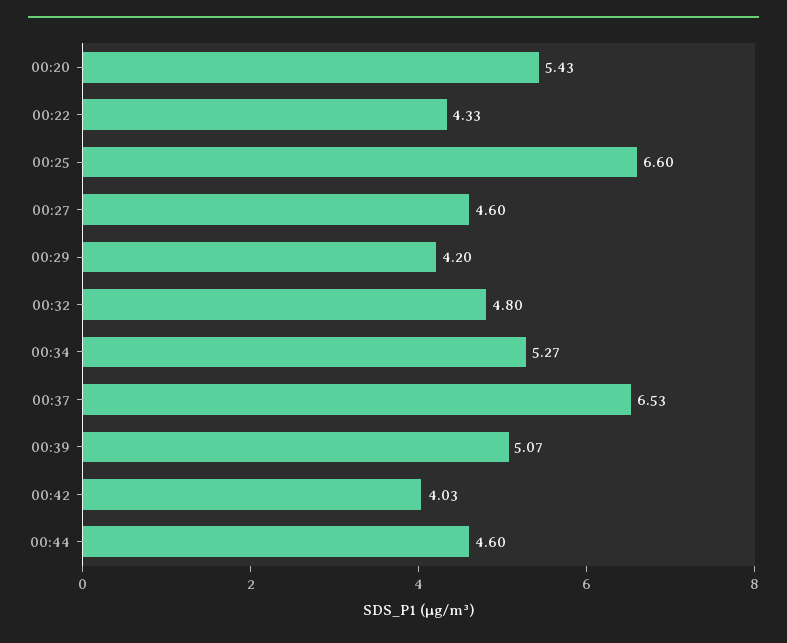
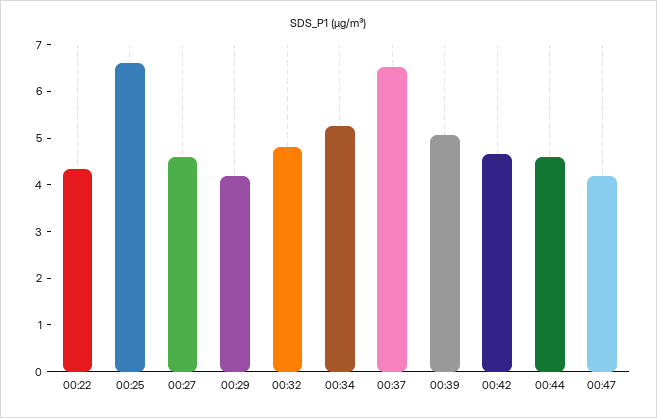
00:20: 5.43 -> none
00:42: 4.03 -> 4.6
00:47: none -> 4.2

